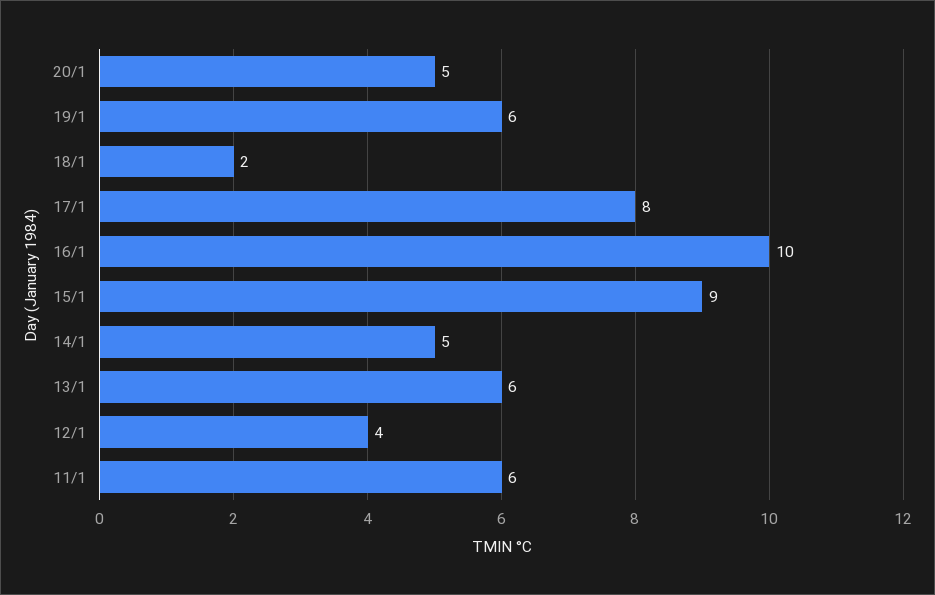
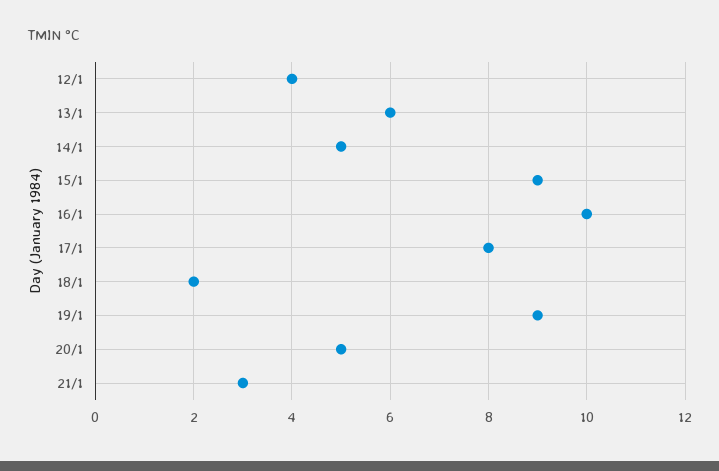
19/1: 6 -> 9
11/1: 6 -> none
21/1: none -> 3

